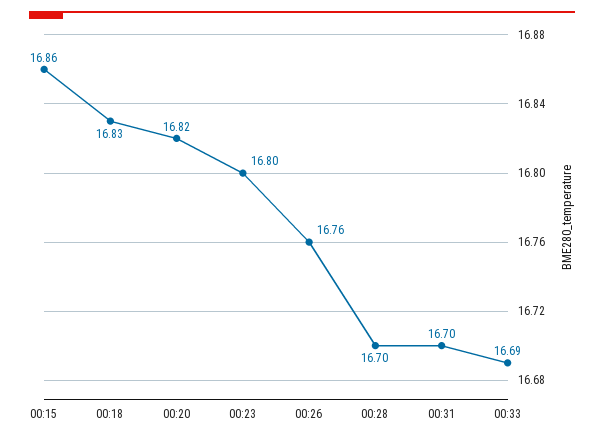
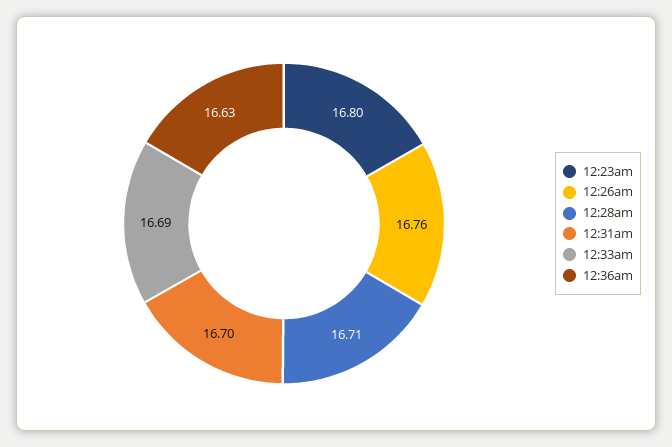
00:15: 16.86 -> none
00:18: 16.83 -> none
00:20: 16.82 -> none
00:28: 16.7 -> 16.71
12:36am: none -> 16.63

